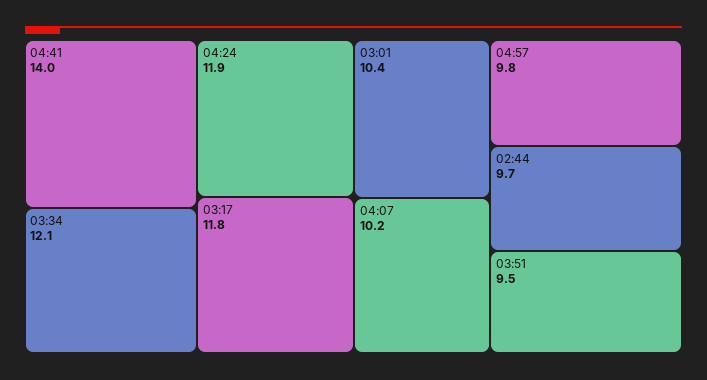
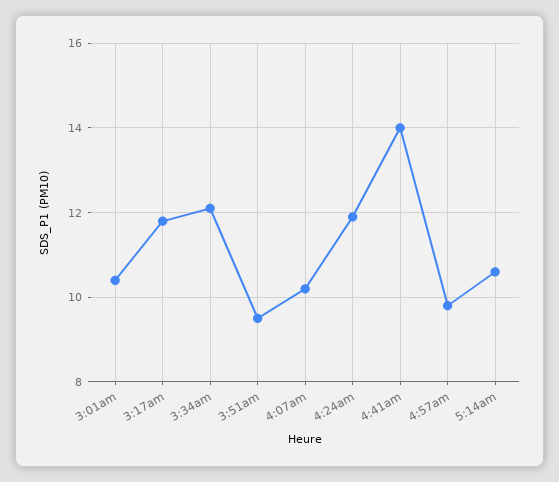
02:44: 9.7 -> none
5:14am: none -> 10.5

